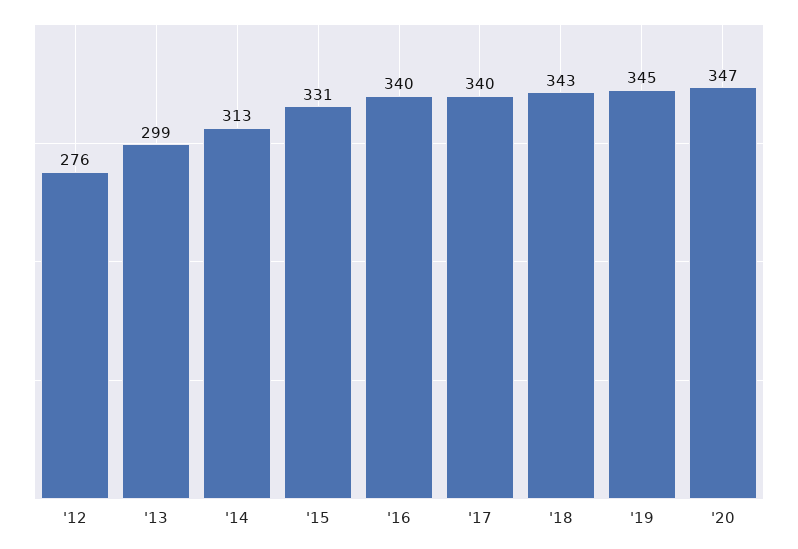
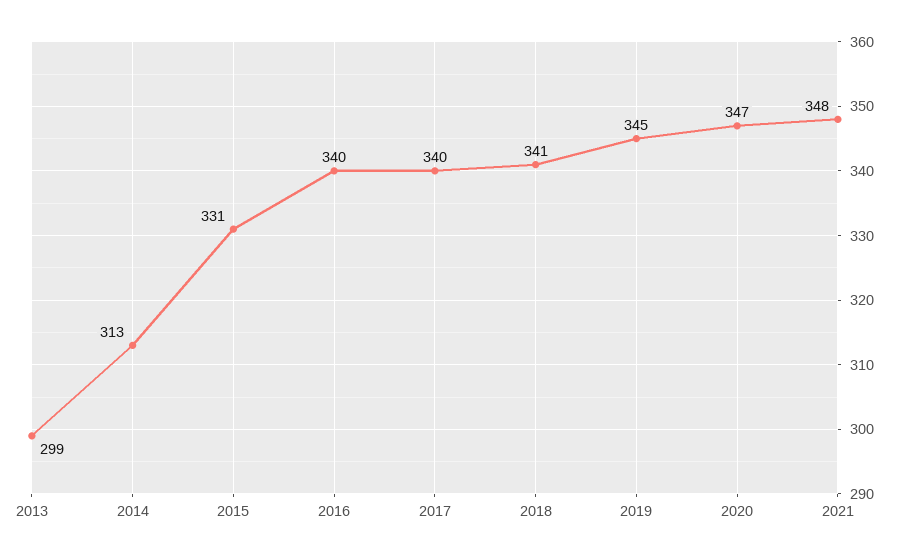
'12: 276 -> none
'18: 343 -> 341
2021: none -> 348

